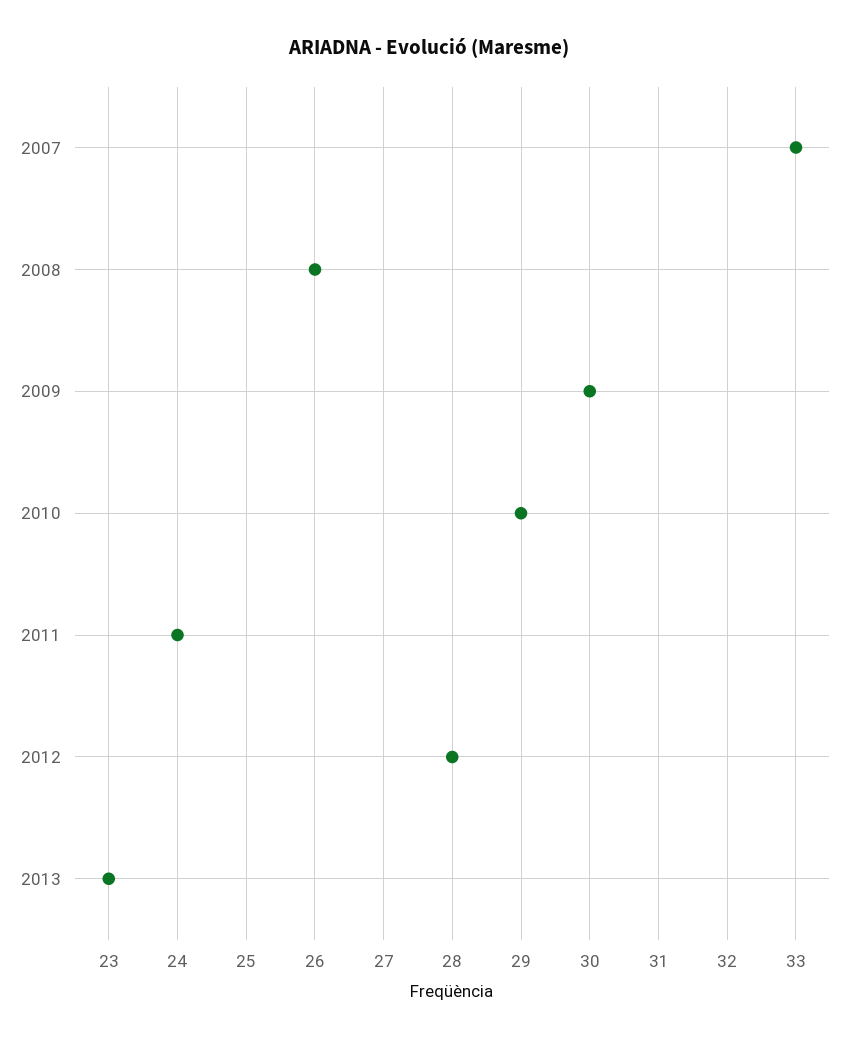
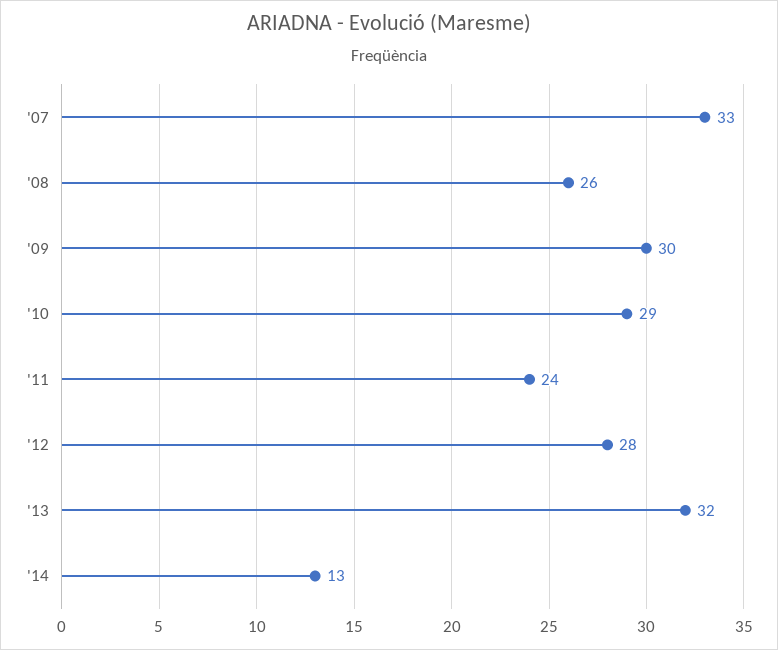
2013: 23 -> 32
'14: none -> 13

